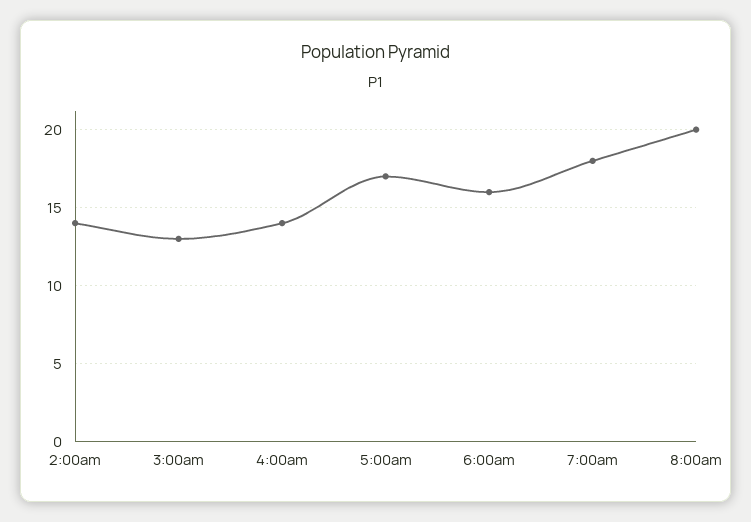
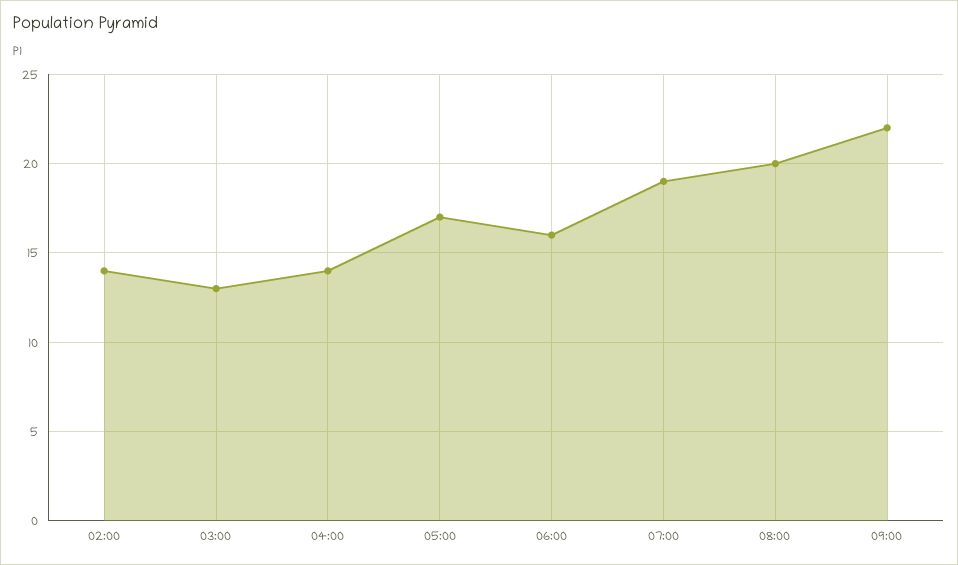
7:00am: 18 -> 19
09:00: none -> 22

